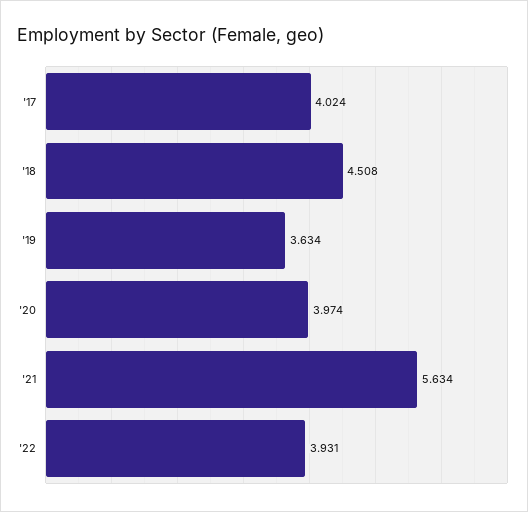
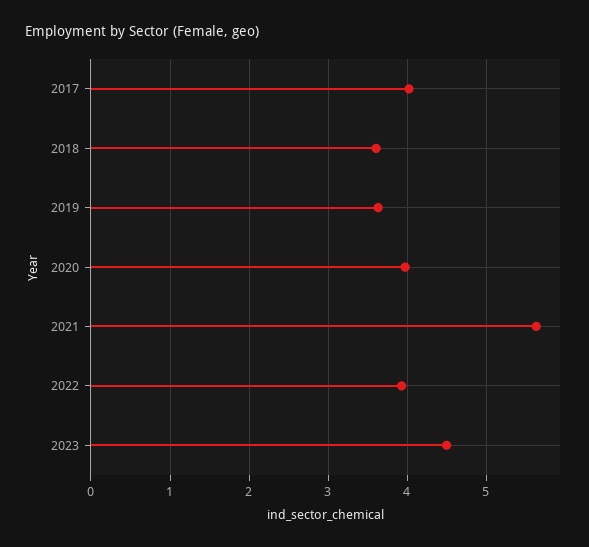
'18: 4.508 -> 3.6
2023: none -> 4.5

